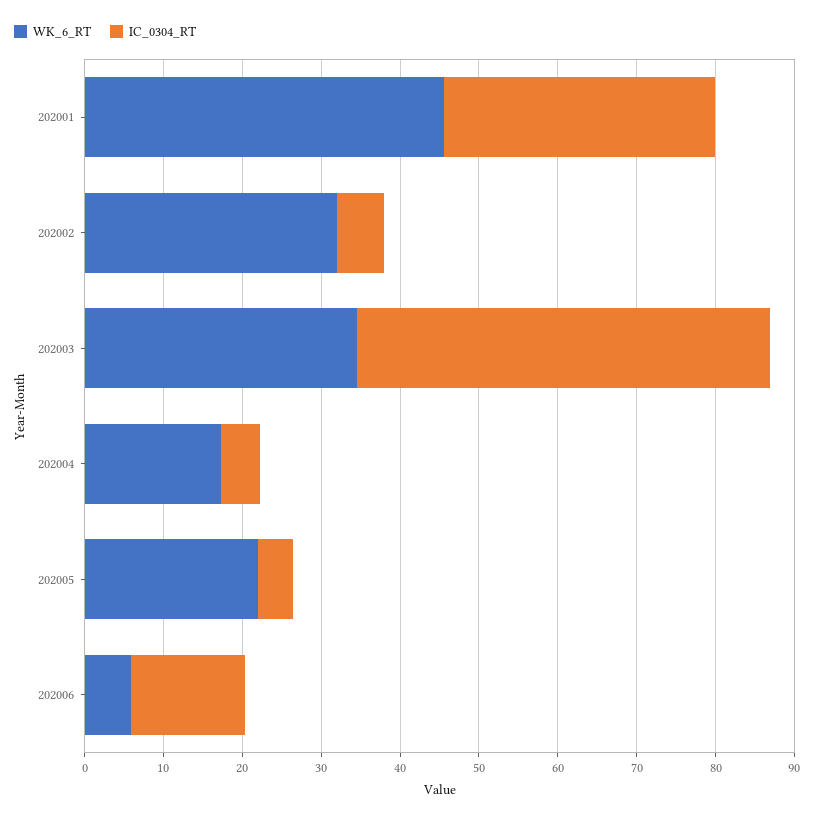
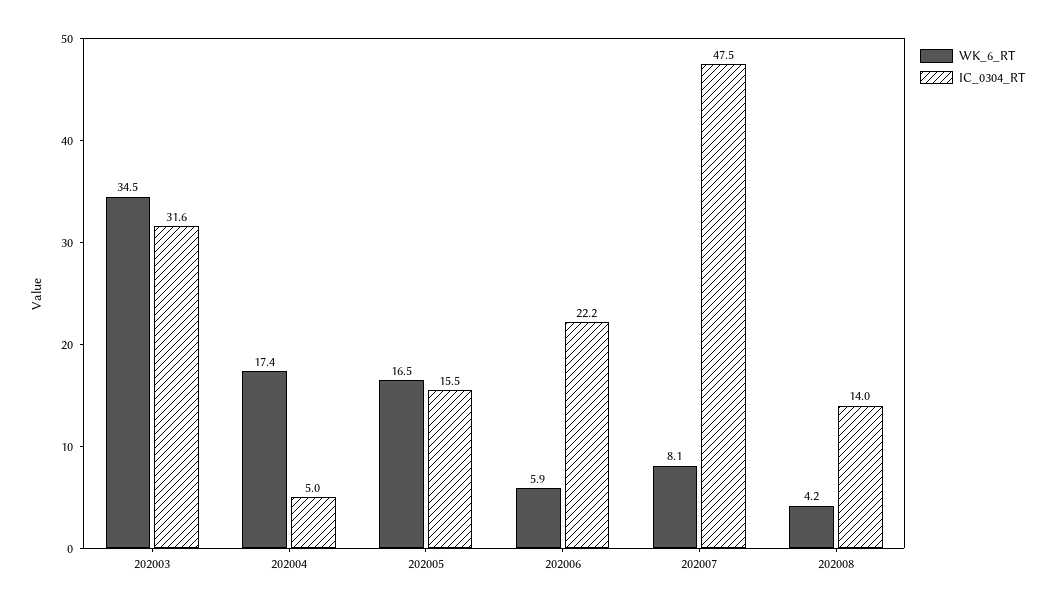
WK_6_RT, 202001: 46 -> none
IC_0304_RT, 202001: 34 -> none
WK_6_RT, 202002: 32 -> none
IC_0304_RT, 202002: 6 -> none
IC_0304_RT, 202003: 52 -> 31.6
WK_6_RT, 202005: 22 -> 16.5
IC_0304_RT, 202005: 4 -> 15.5
IC_0304_RT, 202006: 14 -> 22.2
WK_6_RT, 202007: none -> 8.1
IC_0304_RT, 202007: none -> 47.5
WK_6_RT, 202008: none -> 4.2
IC_0304_RT, 202008: none -> 14

